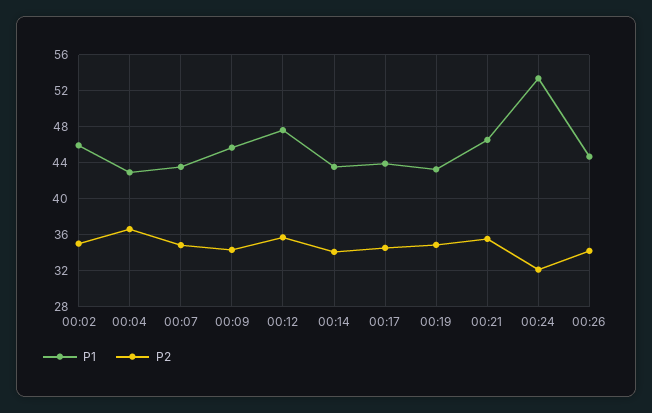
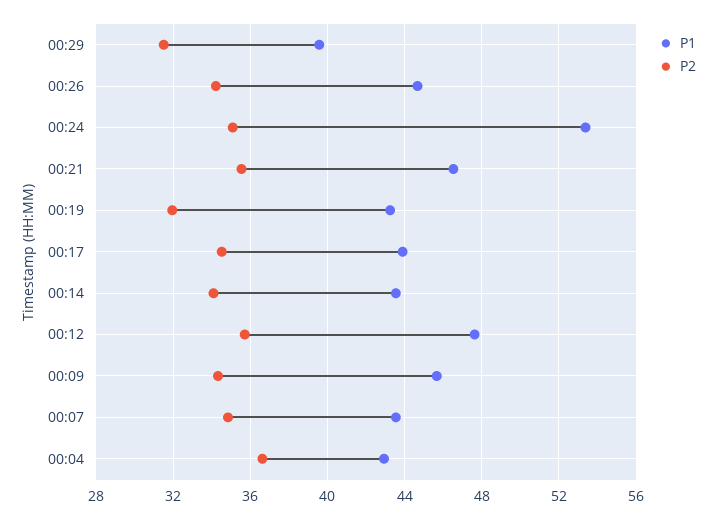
P1, 00:02: 46 -> none
P2, 00:02: 35 -> none
P2, 00:19: 35 -> 32
P2, 00:24: 32 -> 35
P1, 00:29: none -> 39.5
P2, 00:29: none -> 31.5

